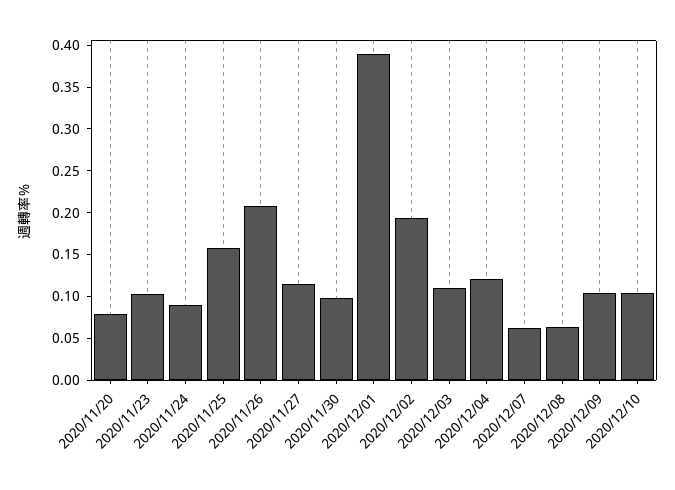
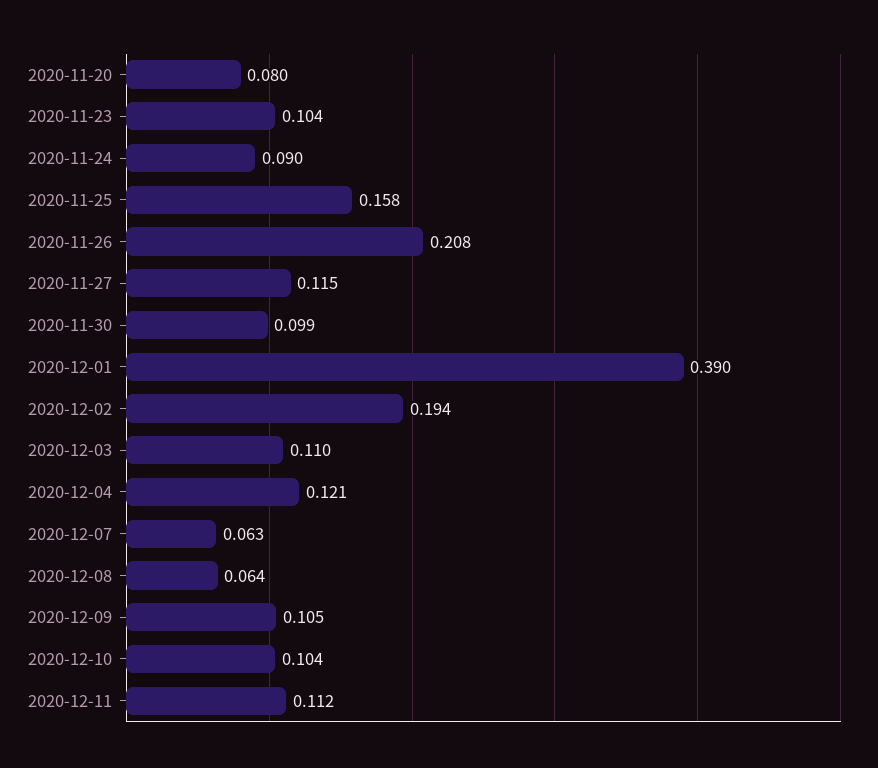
2020-12-11: none -> 0.112

